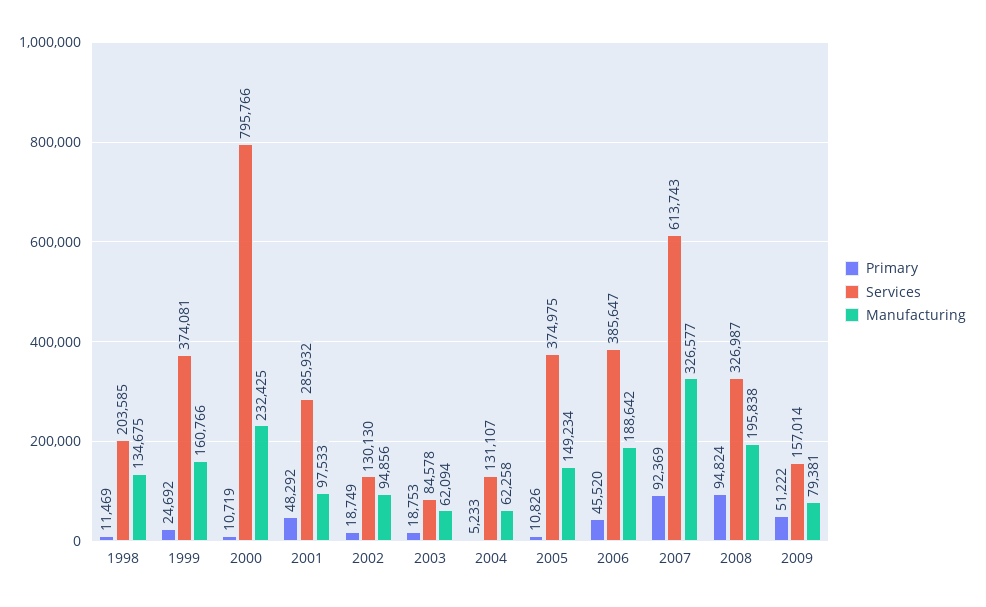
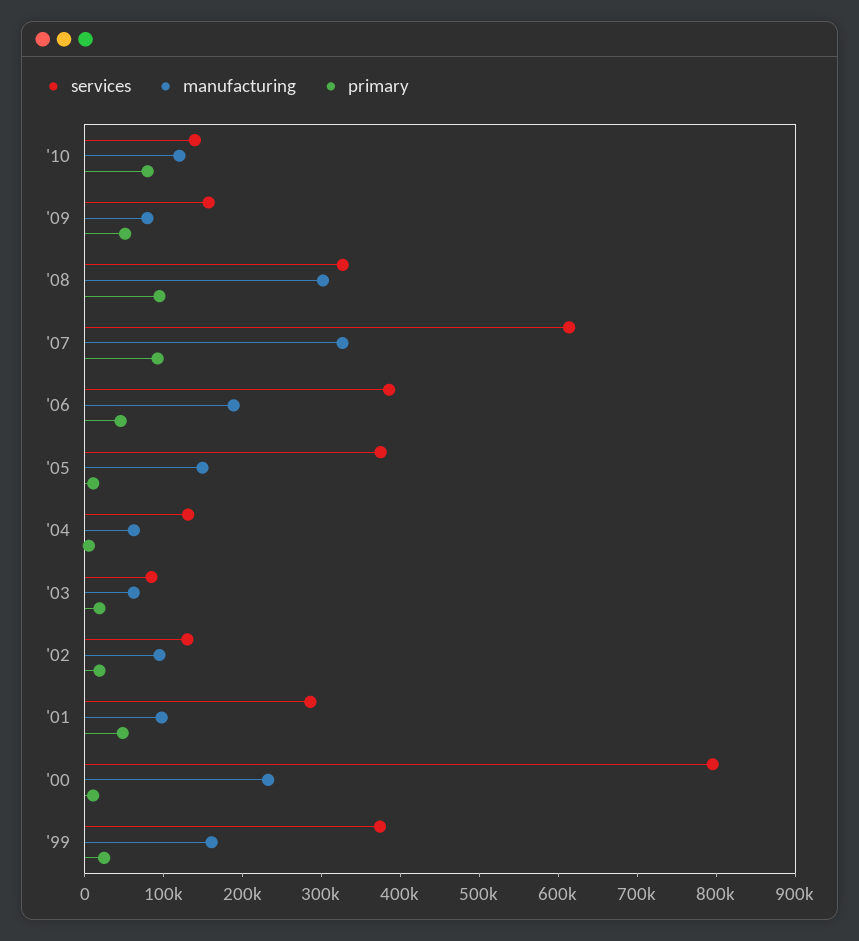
Primary, 1998: 11469 -> none
Services, 1998: 203585 -> none
Manufacturing, 1998: 134675 -> none
Manufacturing, 2008: 195838 -> 300000
Services, '10: none -> 140000
Manufacturing, '10: none -> 120000
Primary, '10: none -> 80000

